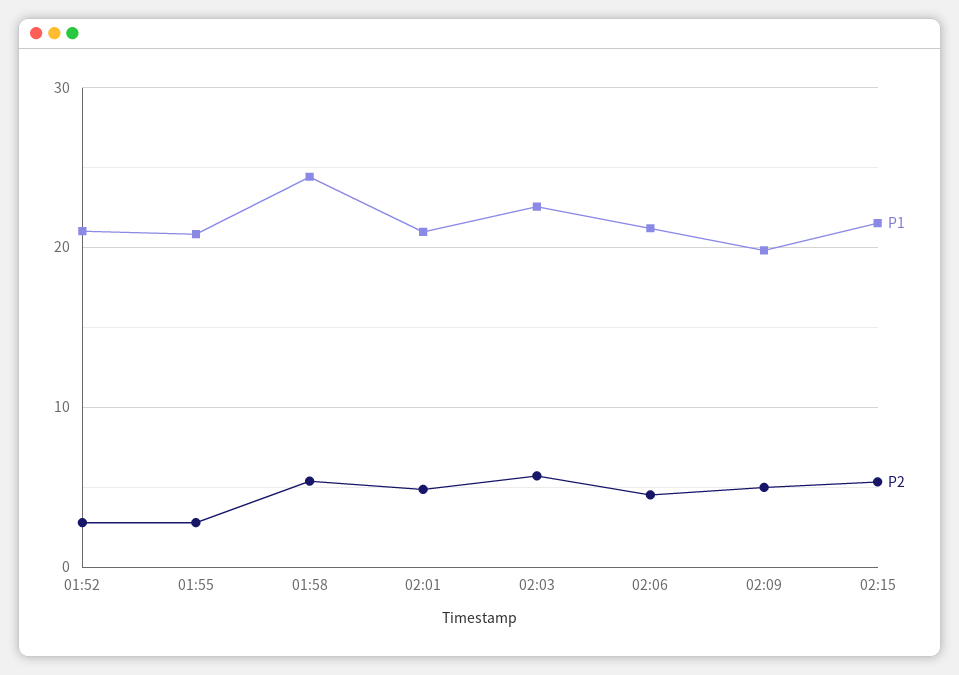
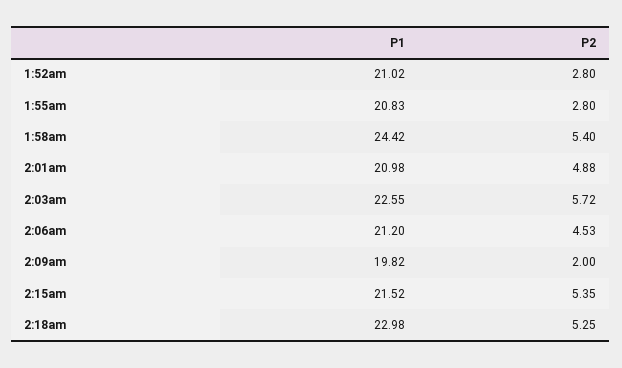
P2, 02:09: 5 -> 2
P1, 2:18am: none -> 22.98
P2, 2:18am: none -> 5.25

